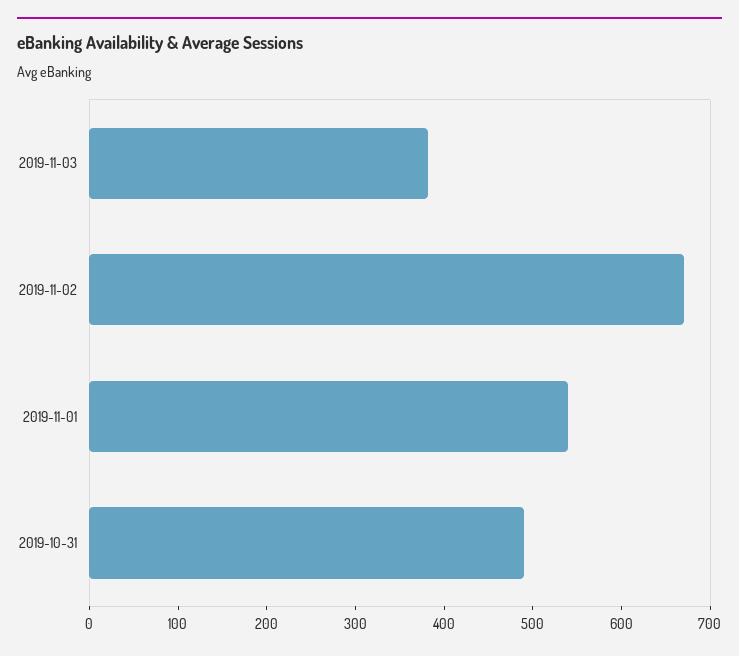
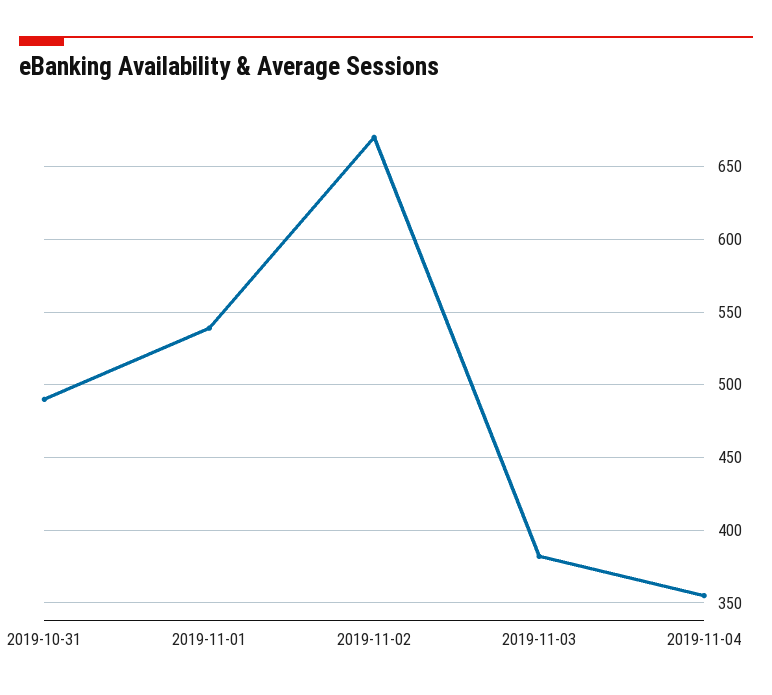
2019-11-04: none -> 355

